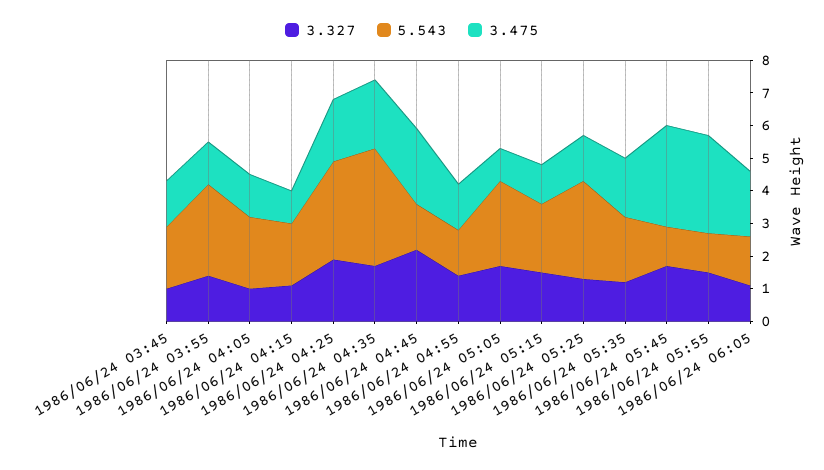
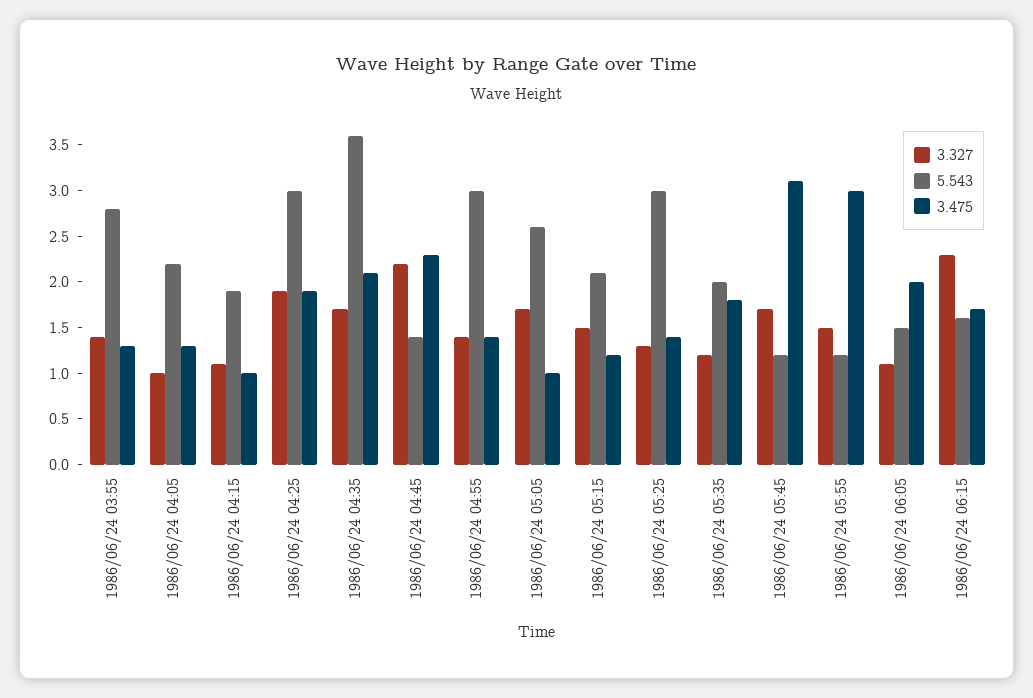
3.327, 1986/06/24 03:45: 1 -> none
5.543, 1986/06/24 03:45: 2 -> none
3.475, 1986/06/24 03:45: 1.5 -> none
5.543, 1986/06/24 04:55: 1.5 -> 3
3.327, 1986/06/24 06:15: none -> 2.3
5.543, 1986/06/24 06:15: none -> 1.6
3.475, 1986/06/24 06:15: none -> 1.7

